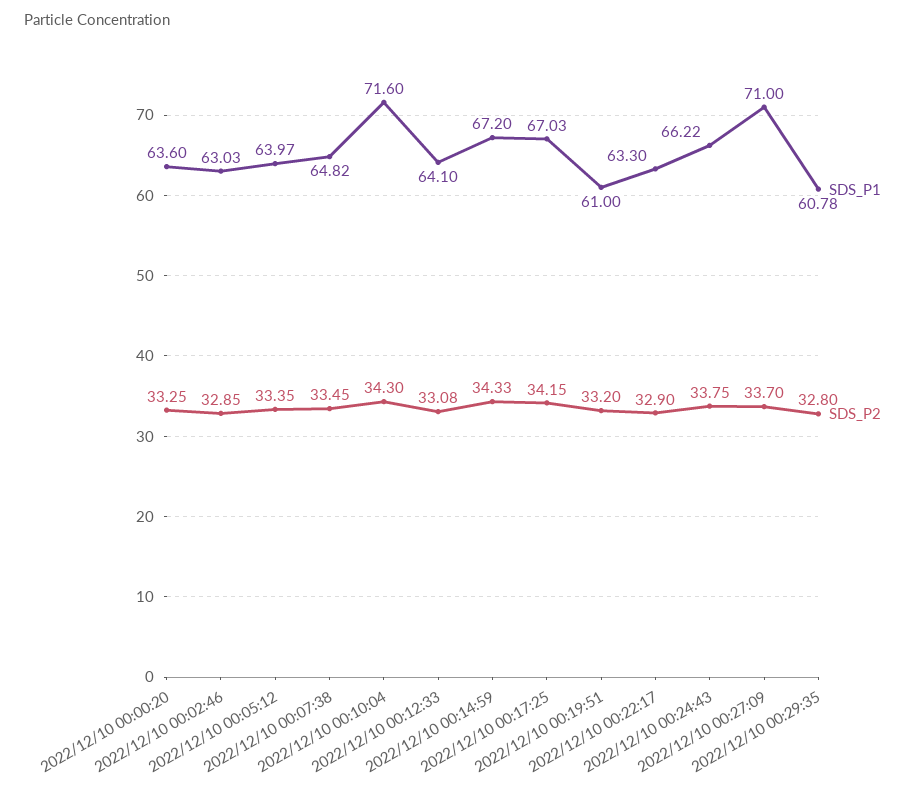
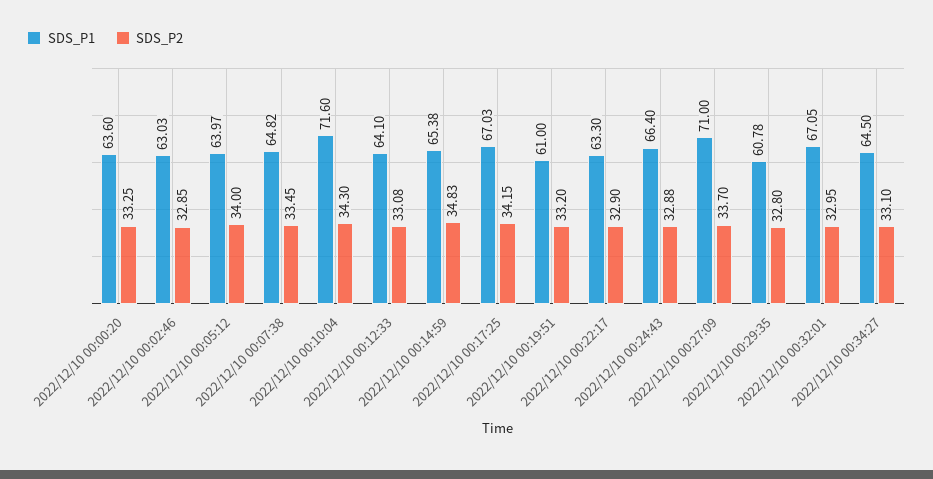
SDS_P2, 2022/12/10 00:05:12: 33.35 -> 34
SDS_P1, 2022/12/10 00:14:59: 67.2 -> 65.38
SDS_P2, 2022/12/10 00:14:59: 34.33 -> 34.83
SDS_P1, 2022/12/10 00:24:43: 66.22 -> 66.4
SDS_P2, 2022/12/10 00:24:43: 33.75 -> 32.88
SDS_P1, 2022/12/10 00:32:01: none -> 67.05
SDS_P2, 2022/12/10 00:32:01: none -> 32.95
SDS_P1, 2022/12/10 00:34:27: none -> 64.5
SDS_P2, 2022/12/10 00:34:27: none -> 33.1

